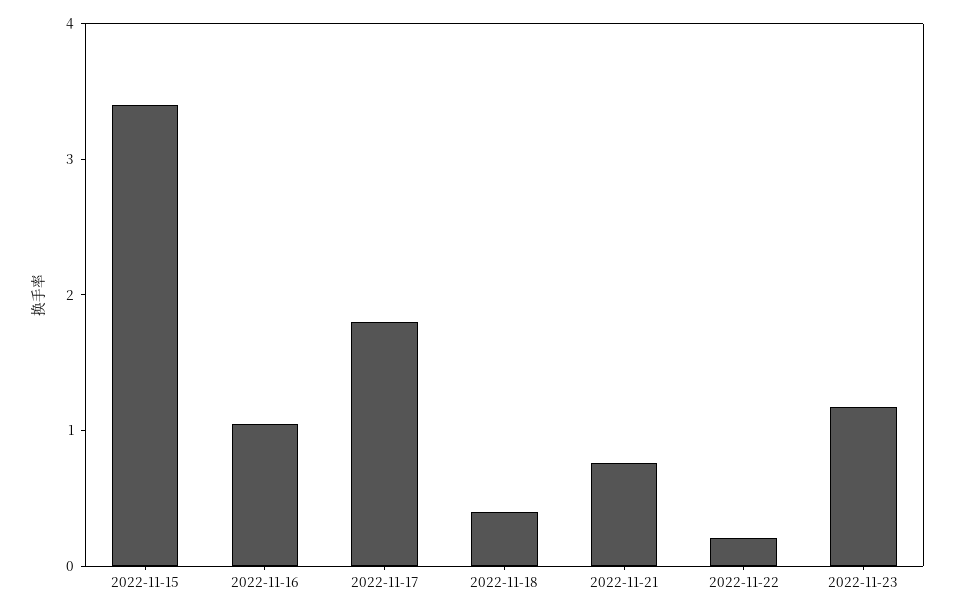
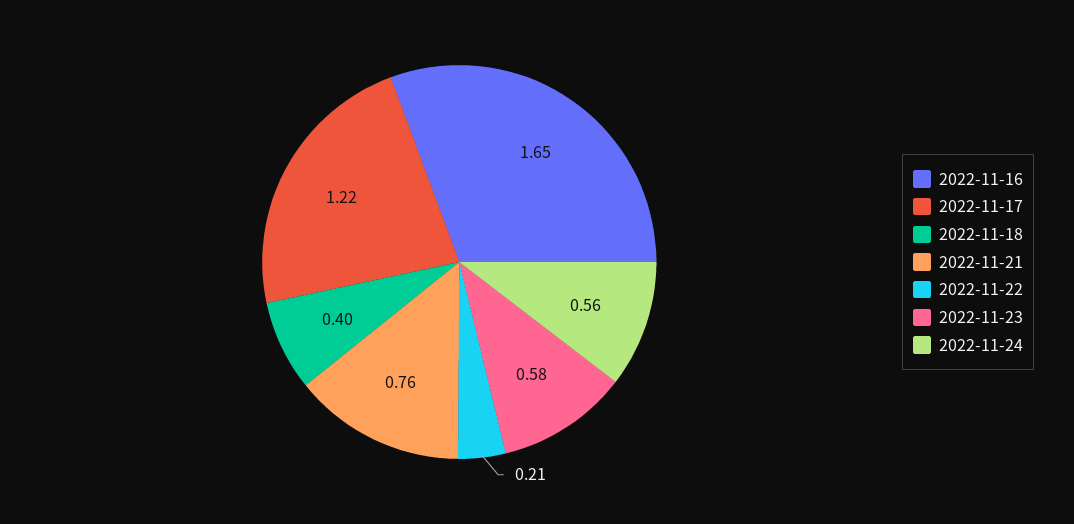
2022-11-15: 3.4 -> none
2022-11-16: 1 -> 1.65
2022-11-17: 1.8 -> 1.22
2022-11-23: 1.2 -> 0.58
2022-11-24: none -> 0.56

